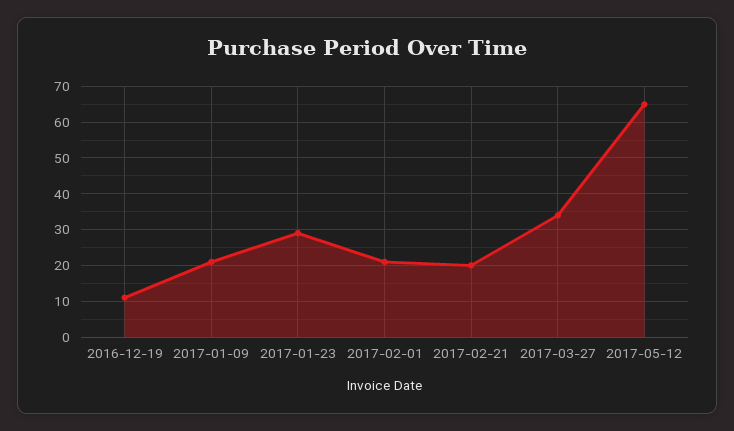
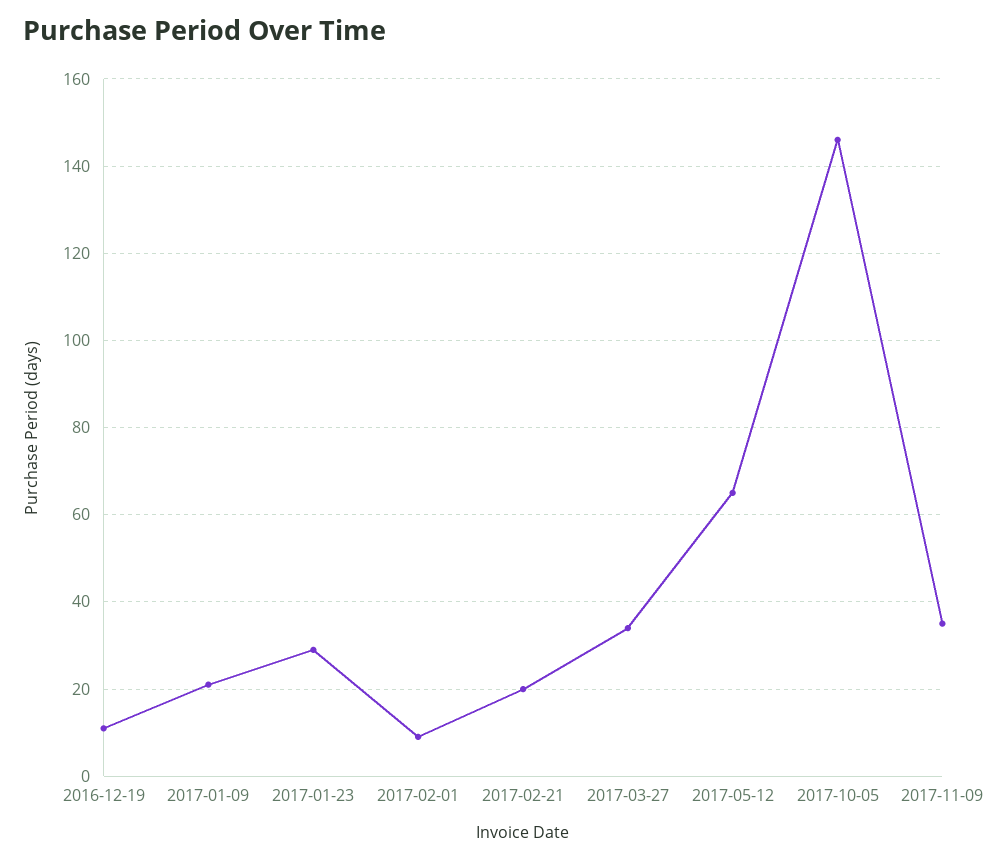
2017-02-01: 20 -> 10
2017-10-05: none -> 145
2017-11-09: none -> 35

